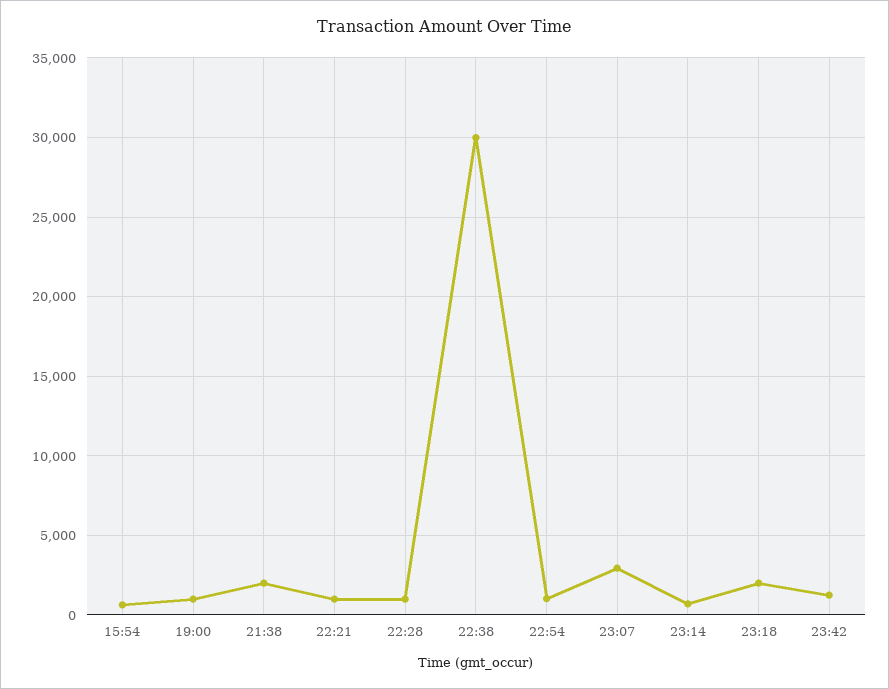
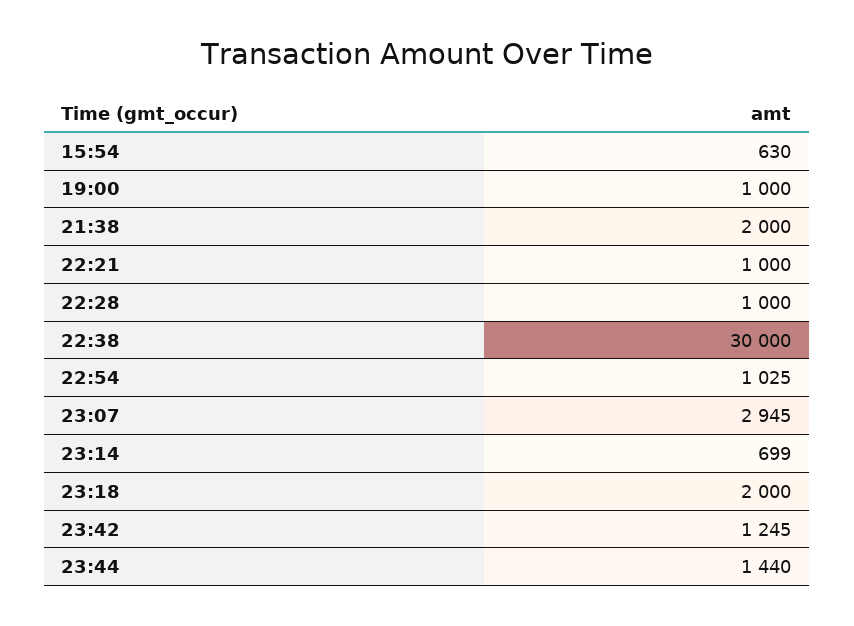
23:44: none -> 1440

